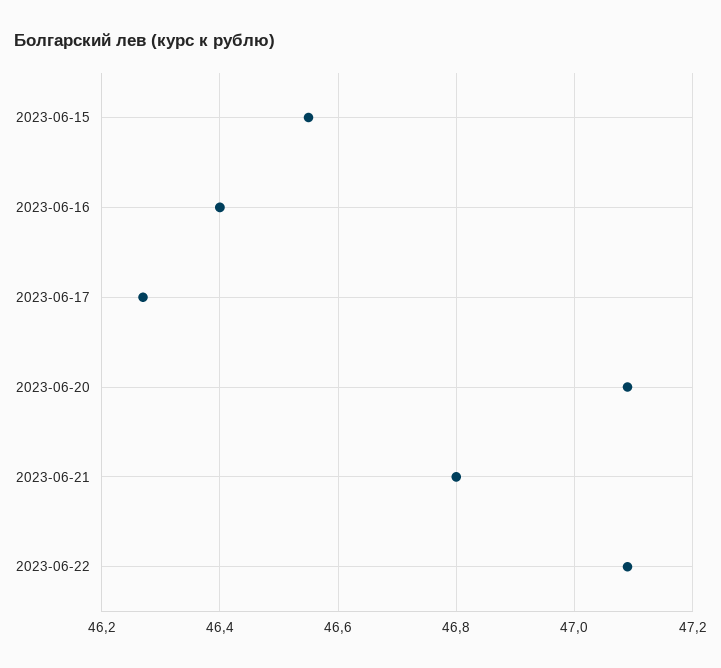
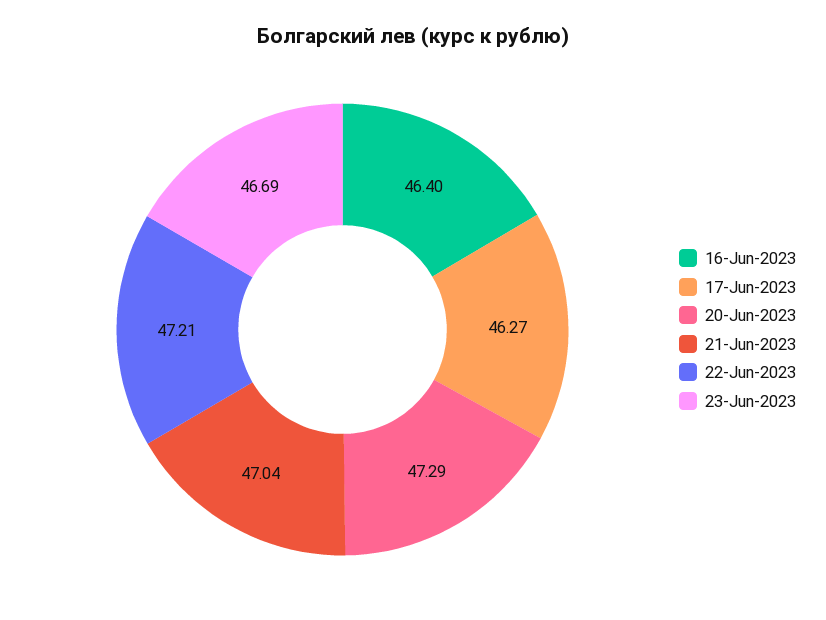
2023-06-15: 46.55 -> none
2023-06-20: 47.1 -> 47.29
2023-06-21: 46.8 -> 47.04
2023-06-22: 47.1 -> 47.21
23-Jun-2023: none -> 46.69

